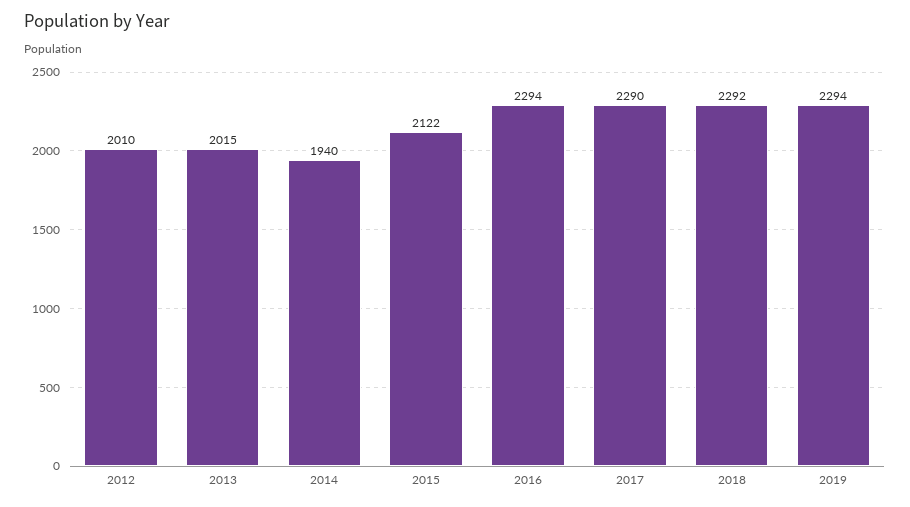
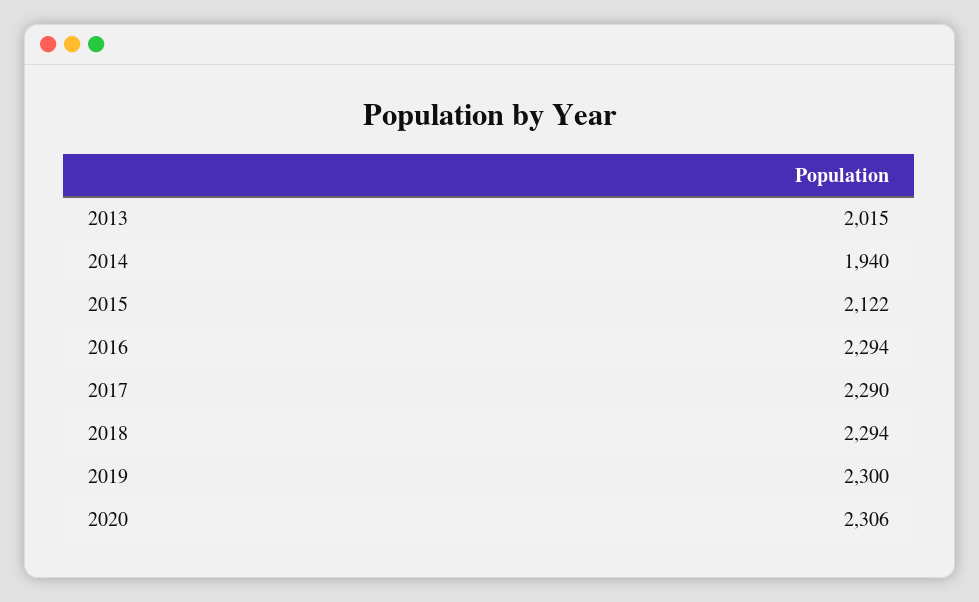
2012: 2010 -> none
2018: 2292 -> 2294
2019: 2294 -> 2300
2020: none -> 2306

